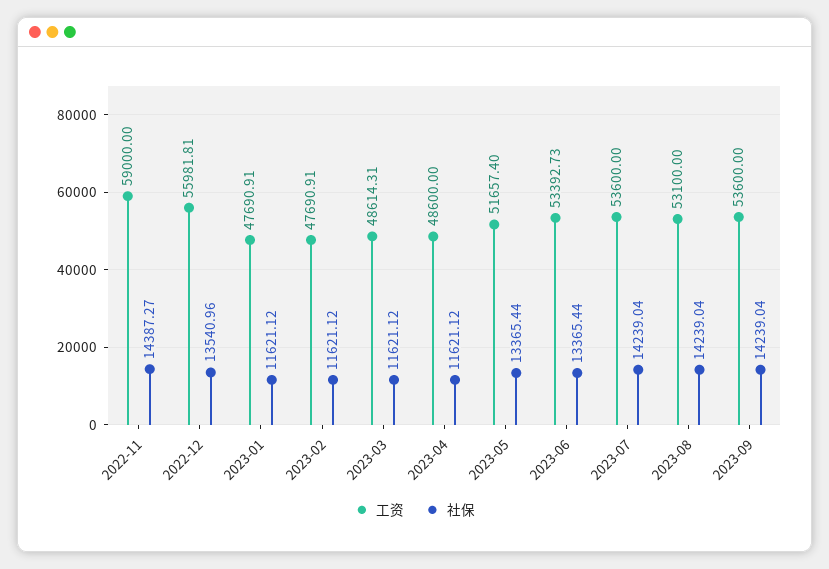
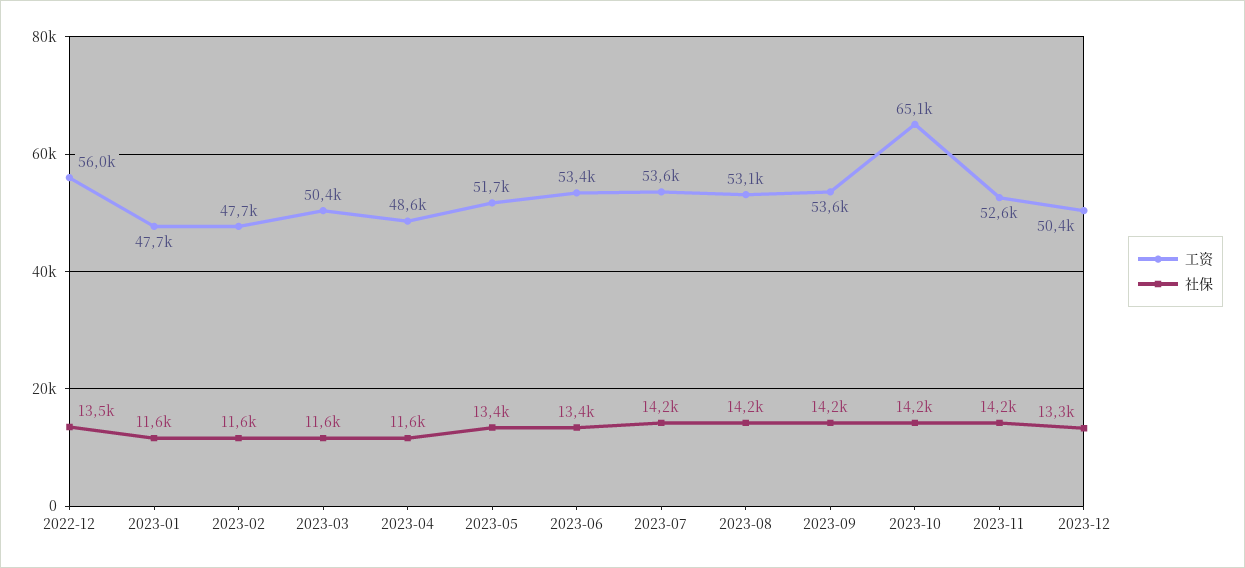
工资, 2022-11: 59000 -> none
社保, 2022-11: 14387.27 -> none
工资, 2023-03: 48614.31 -> 50400
工资, 2023-10: none -> 65100
社保, 2023-10: none -> 14200
工资, 2023-11: none -> 52600
社保, 2023-11: none -> 14200
工资, 2023-12: none -> 50400
社保, 2023-12: none -> 13300

